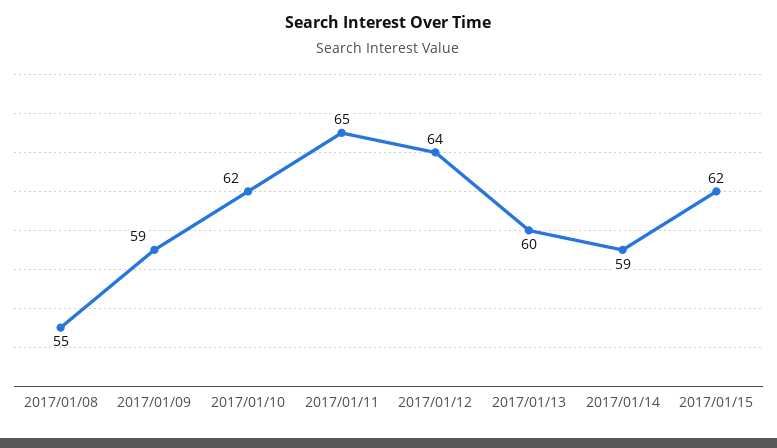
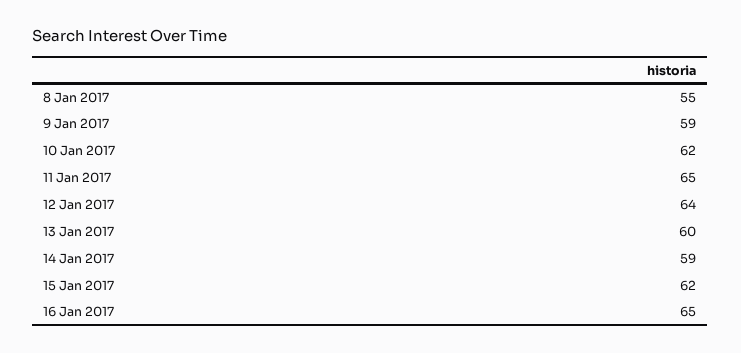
16 Jan 2017: none -> 65

